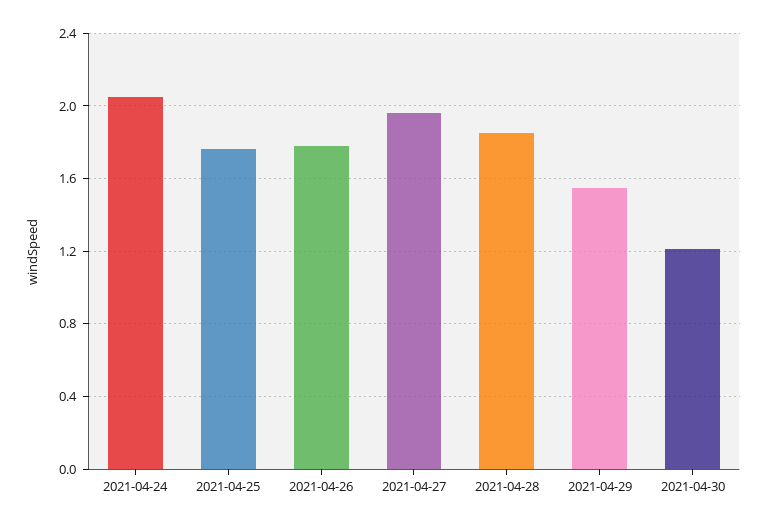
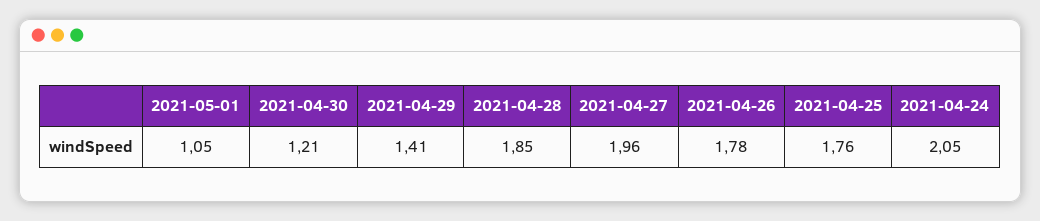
2021-04-29: 1.55 -> 1.41
2021-05-01: none -> 1.05

